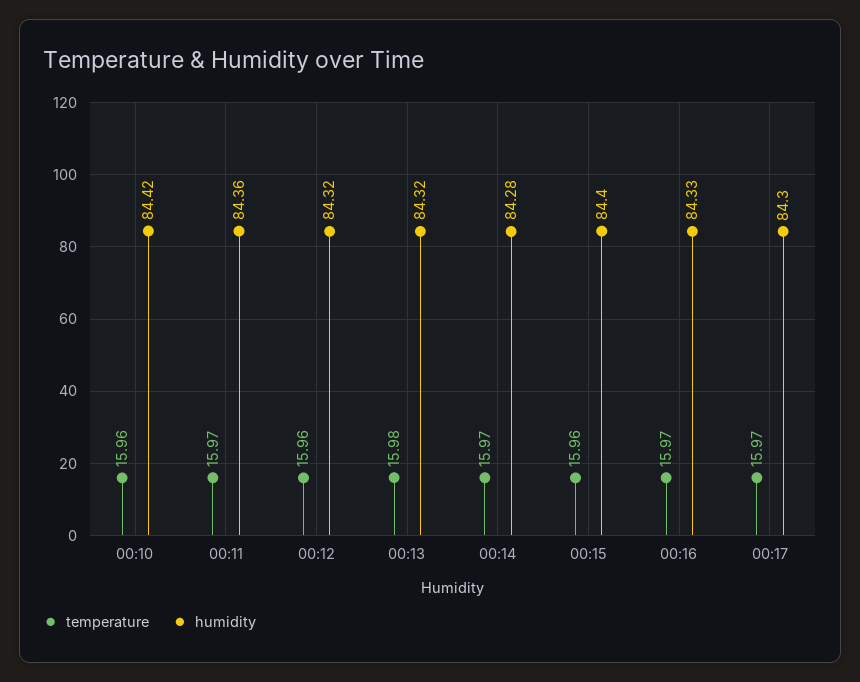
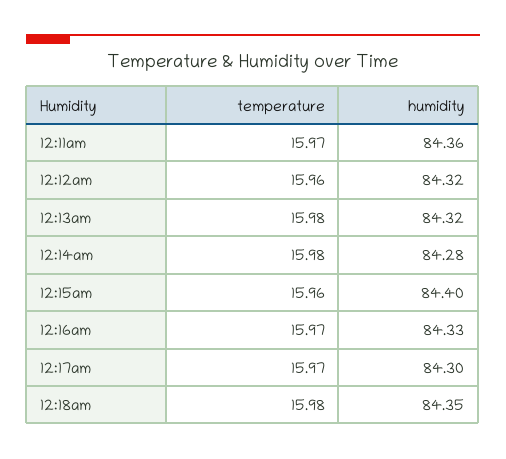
temperature, 00:10: 15.96 -> none
humidity, 00:10: 84.42 -> none
temperature, 00:14: 15.97 -> 15.98
temperature, 12:18am: none -> 15.98
humidity, 12:18am: none -> 84.35

